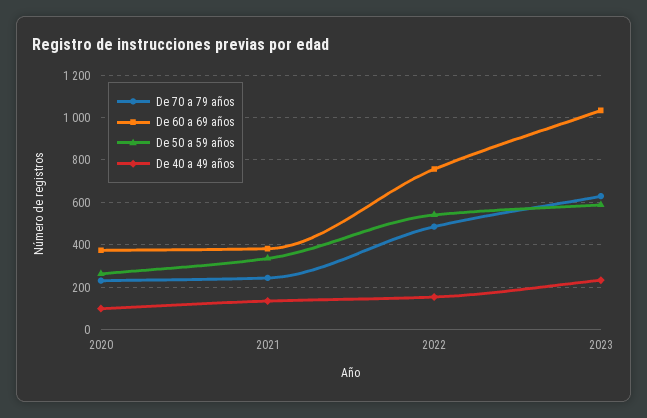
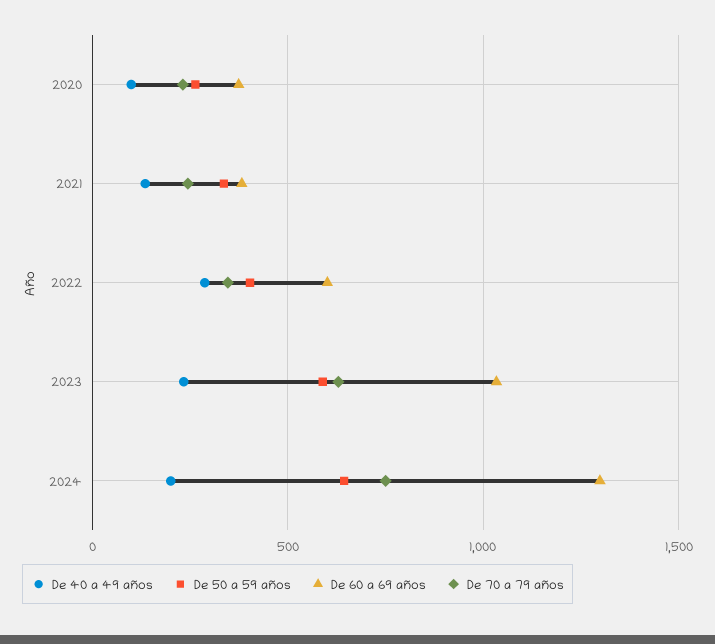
De 70 a 79 años, 2022: 500 -> 350
De 60 a 69 años, 2022: 750 -> 600
De 50 a 59 años, 2022: 550 -> 400
De 40 a 49 años, 2022: 150 -> 300
De 40 a 49 años, 2024: none -> 200
De 50 a 59 años, 2024: none -> 650
De 60 a 69 años, 2024: none -> 1300
De 70 a 79 años, 2024: none -> 750

